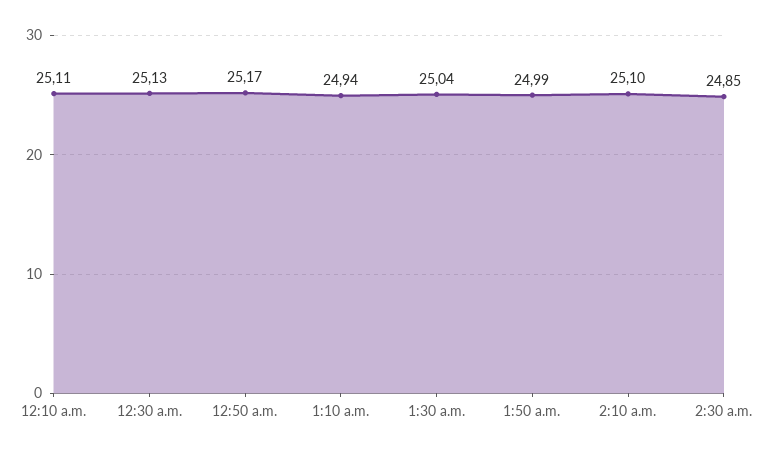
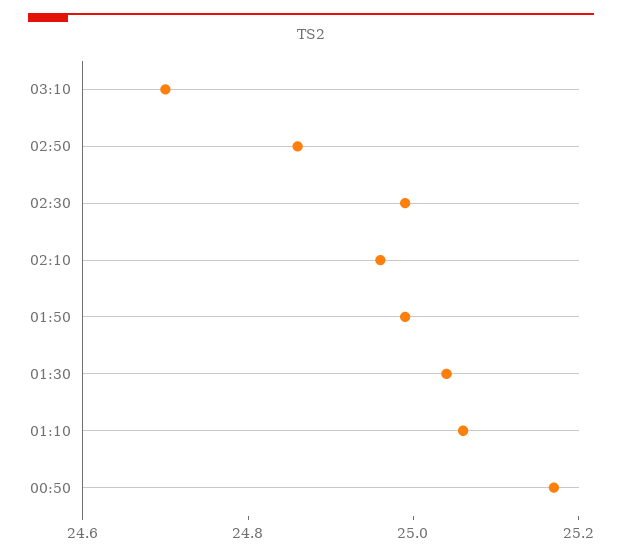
12:10 a.m.: 25.11 -> none
12:30 a.m.: 25.13 -> none
1:10 a.m.: 24.94 -> 25.05
2:10 a.m.: 25.1 -> 24.95
2:30 a.m.: 24.85 -> 25
03:10: none -> 24.7
02:50: none -> 24.85

